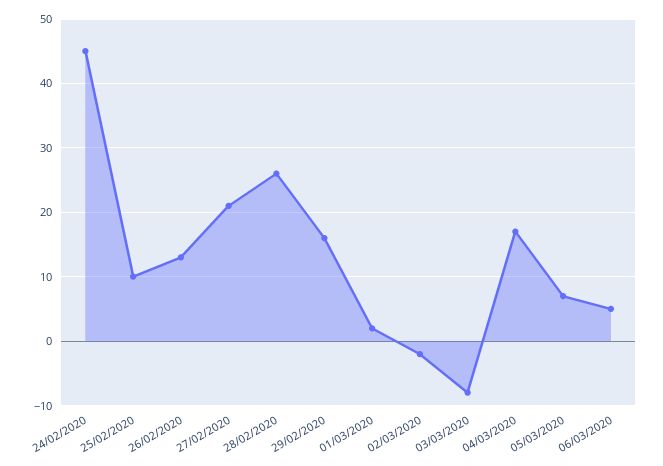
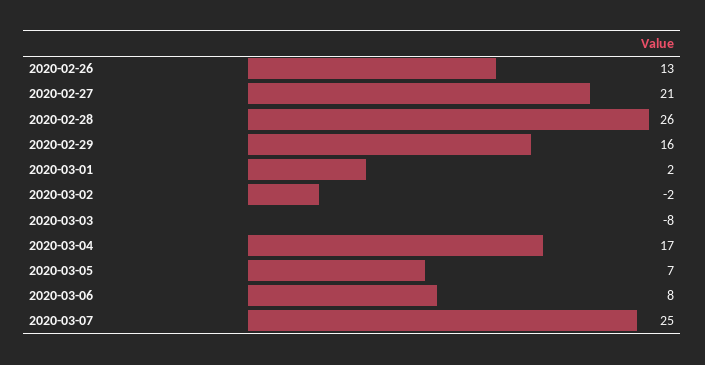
24/02/2020: 45 -> none
25/02/2020: 10 -> none
06/03/2020: 5 -> 8
2020-03-07: none -> 25

